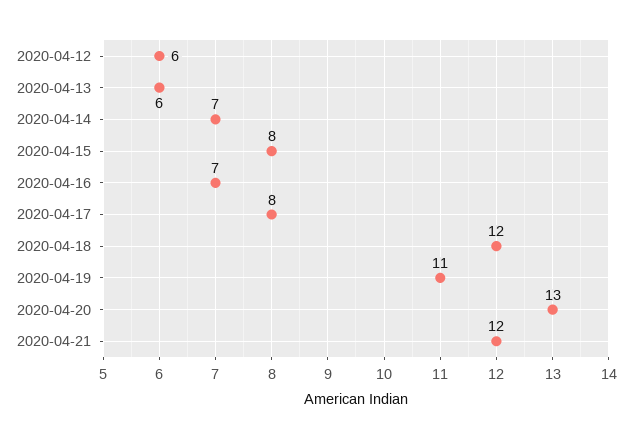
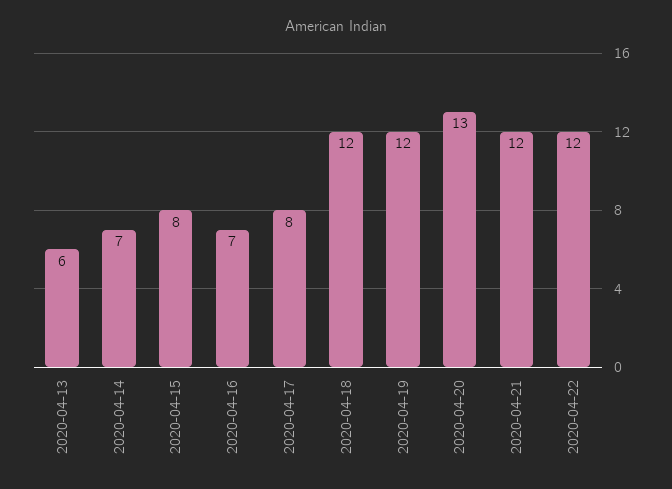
2020-04-12: 6 -> none
2020-04-19: 11 -> 12
2020-04-22: none -> 12

